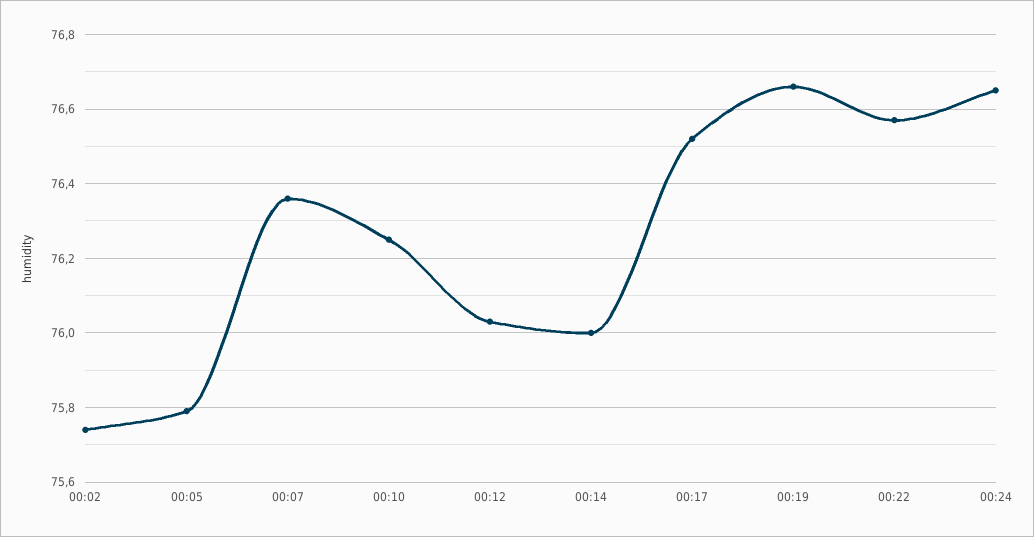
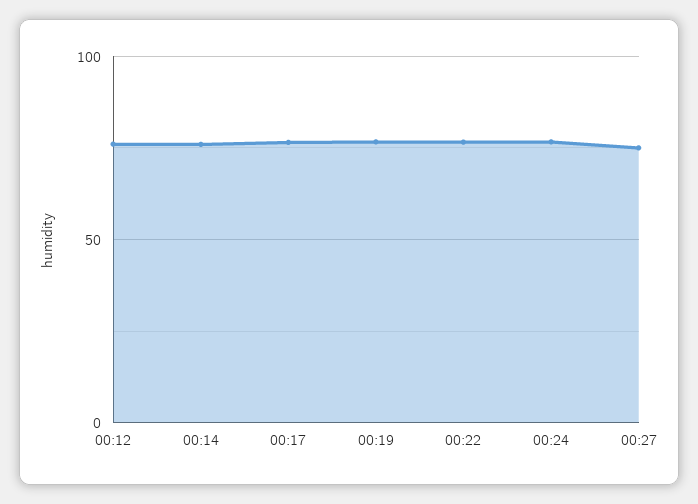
00:02: 75.75 -> none
00:05: 75.8 -> none
00:07: 76.35 -> none
00:10: 76.25 -> none
00:27: none -> 75

